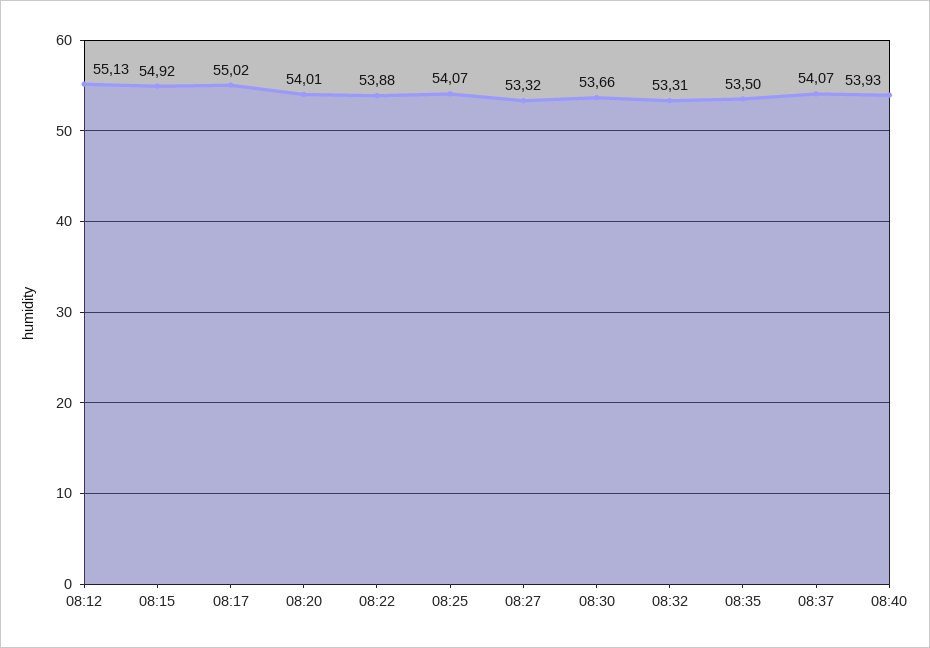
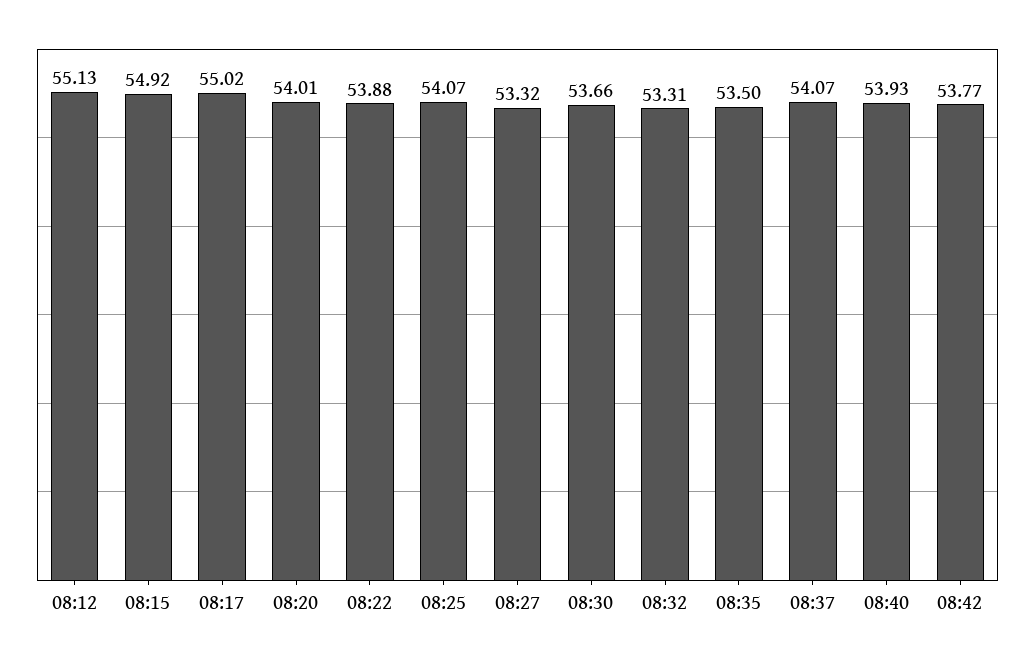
08:42: none -> 53.77

